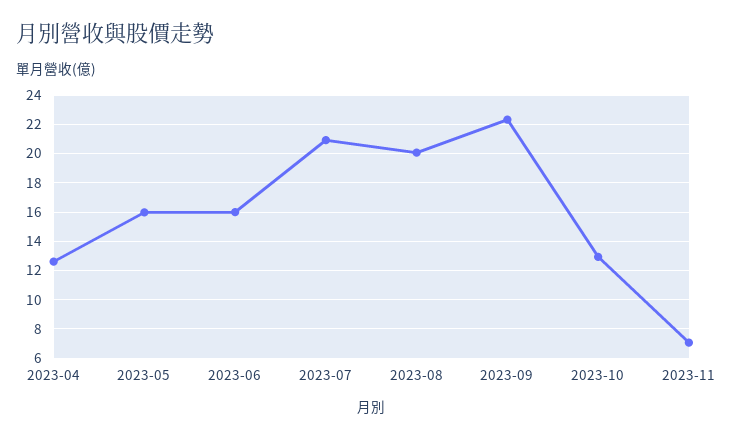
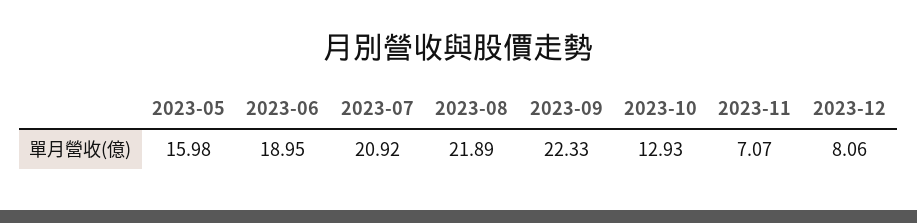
2023-04: 12.5 -> none
2023-06: 16 -> 18.95
2023-08: 20 -> 21.89
2023-12: none -> 8.06

